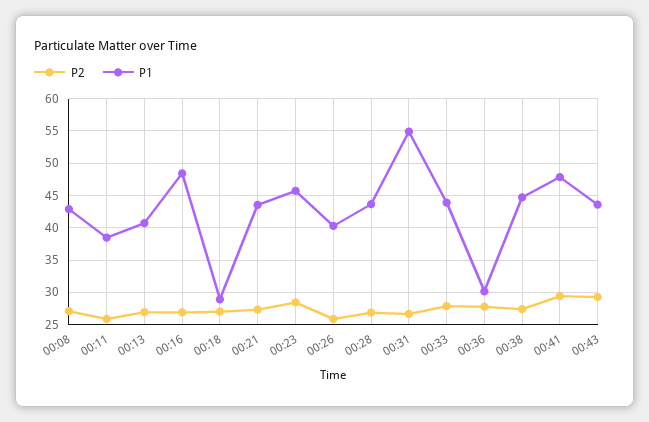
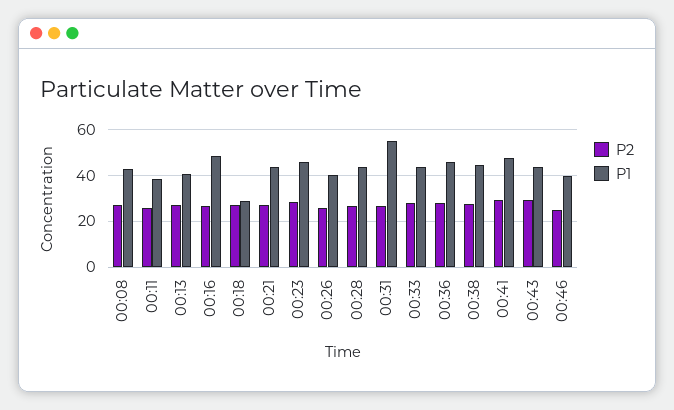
P1, 00:36: 30 -> 45
P2, 00:46: none -> 25
P1, 00:46: none -> 40

